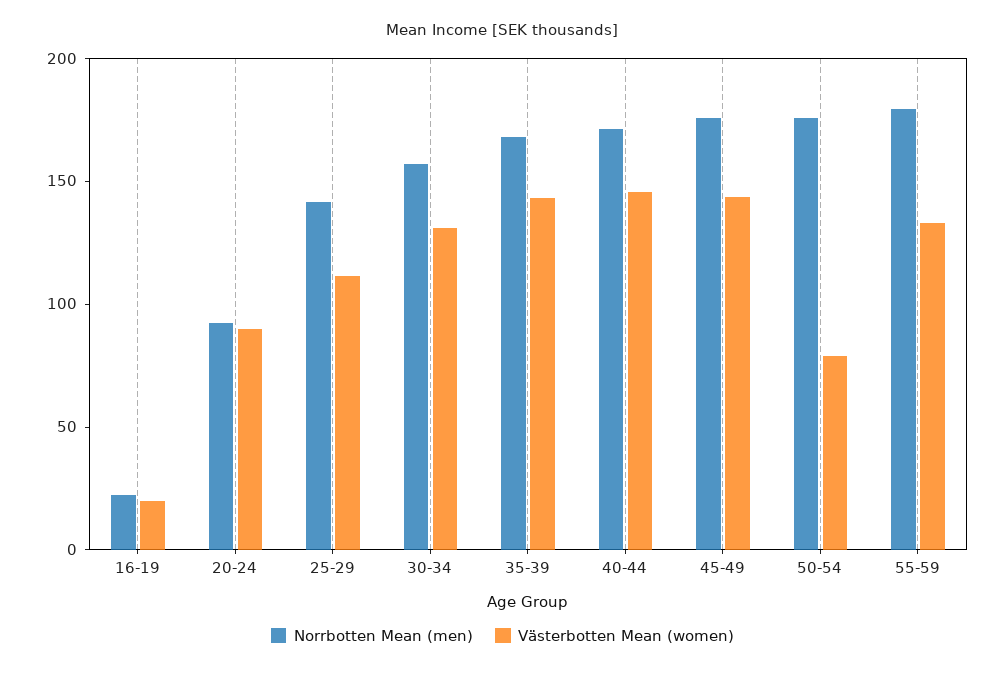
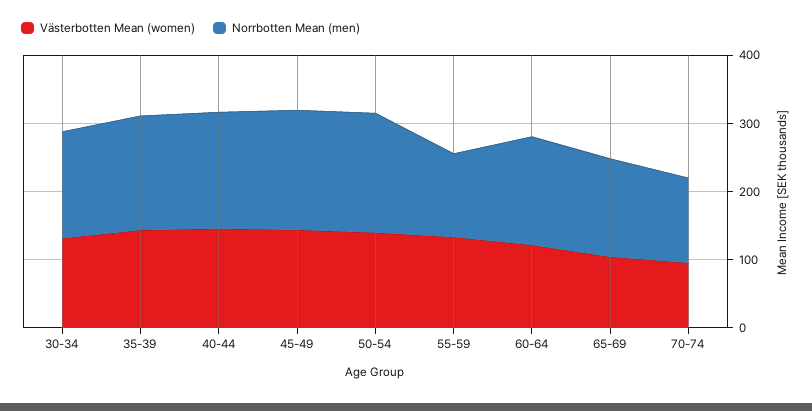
Norrbotten Mean (men), 16-19: 20 -> none
Västerbotten Mean (women), 16-19: 20 -> none
Norrbotten Mean (men), 20-24: 90 -> none
Västerbotten Mean (women), 20-24: 90 -> none
Norrbotten Mean (men), 25-29: 140 -> none
Västerbotten Mean (women), 25-29: 110 -> none
Västerbotten Mean (women), 50-54: 80 -> 140
Norrbotten Mean (men), 55-59: 180 -> 120
Västerbotten Mean (women), 60-64: none -> 120
Norrbotten Mean (men), 60-64: none -> 160
Västerbotten Mean (women), 65-69: none -> 100
Norrbotten Mean (men), 65-69: none -> 140
Västerbotten Mean (women), 70-74: none -> 100
Norrbotten Mean (men), 70-74: none -> 120

